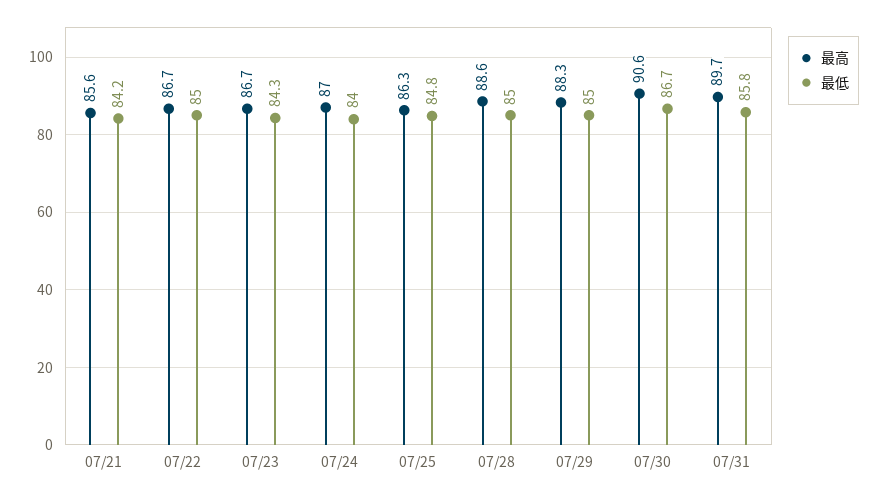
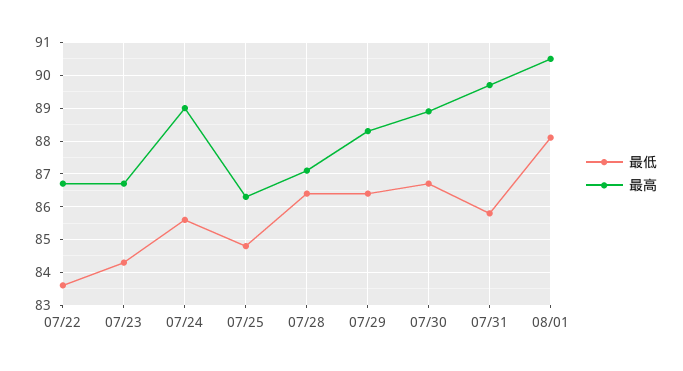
最高, 07/21: 85.6 -> none
最低, 07/21: 84.2 -> none
最低, 07/22: 85 -> 83.5
最高, 07/24: 87 -> 89
最低, 07/24: 84 -> 85.5
最高, 07/28: 88.6 -> 87
最低, 07/28: 85 -> 86.5
最低, 07/29: 85 -> 86.5
最高, 07/30: 90.6 -> 89
最低, 08/01: none -> 88
最高, 08/01: none -> 90.5

